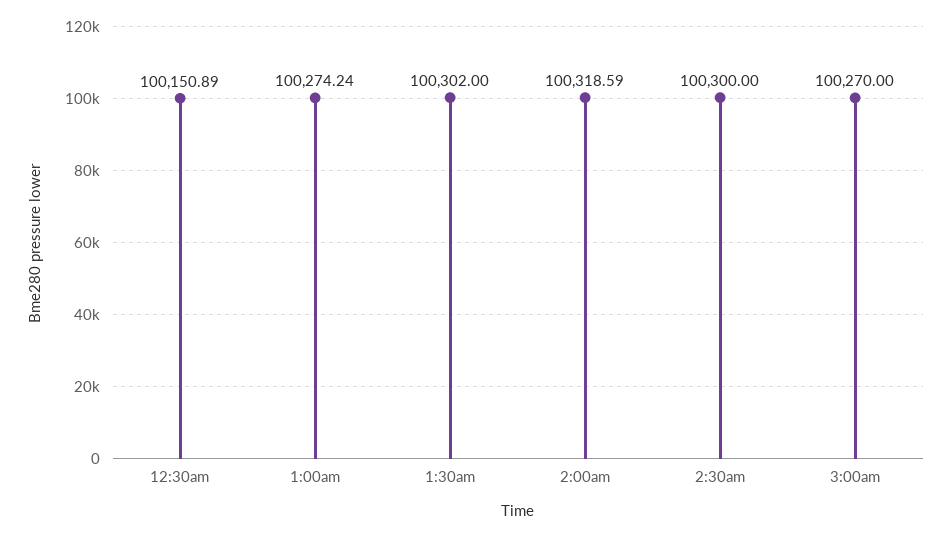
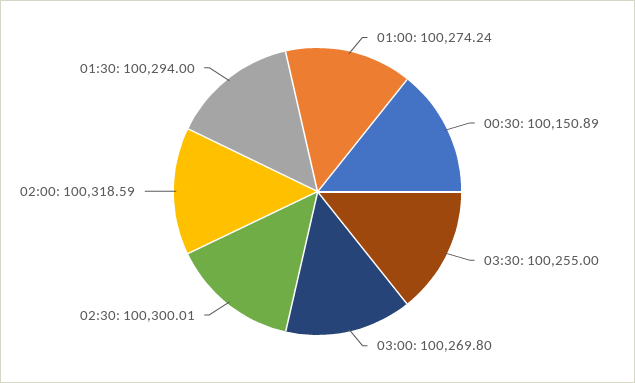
1:30am: 100302 -> 100294
2:30am: 100300 -> 100300.01
3:00am: 100270 -> 100269.8
03:30: none -> 100255

